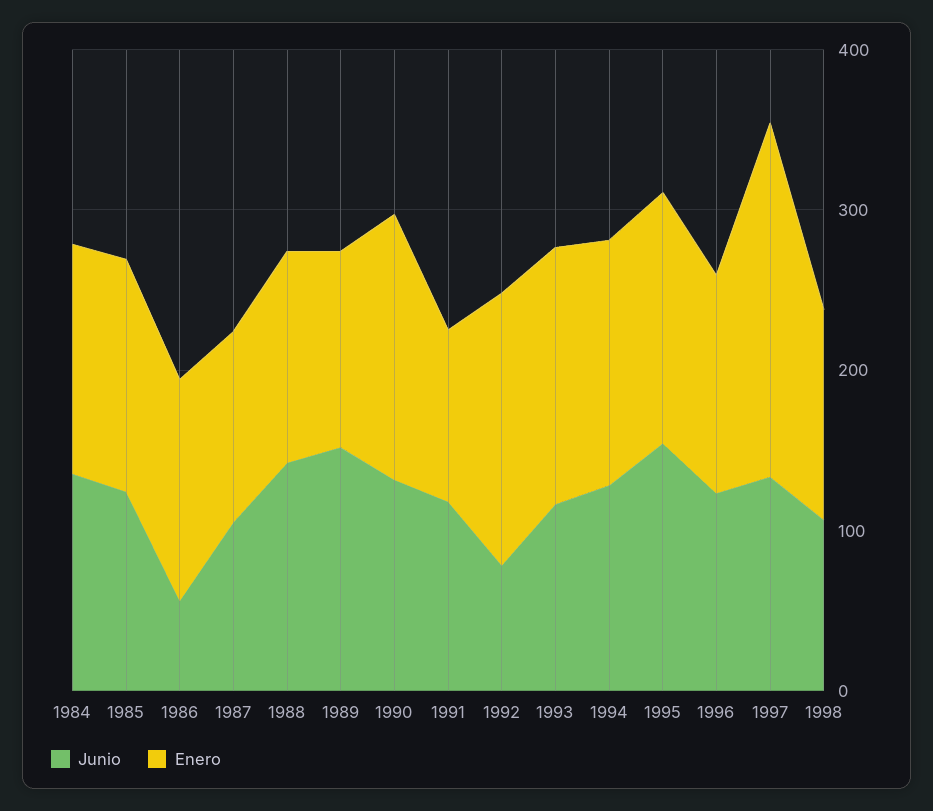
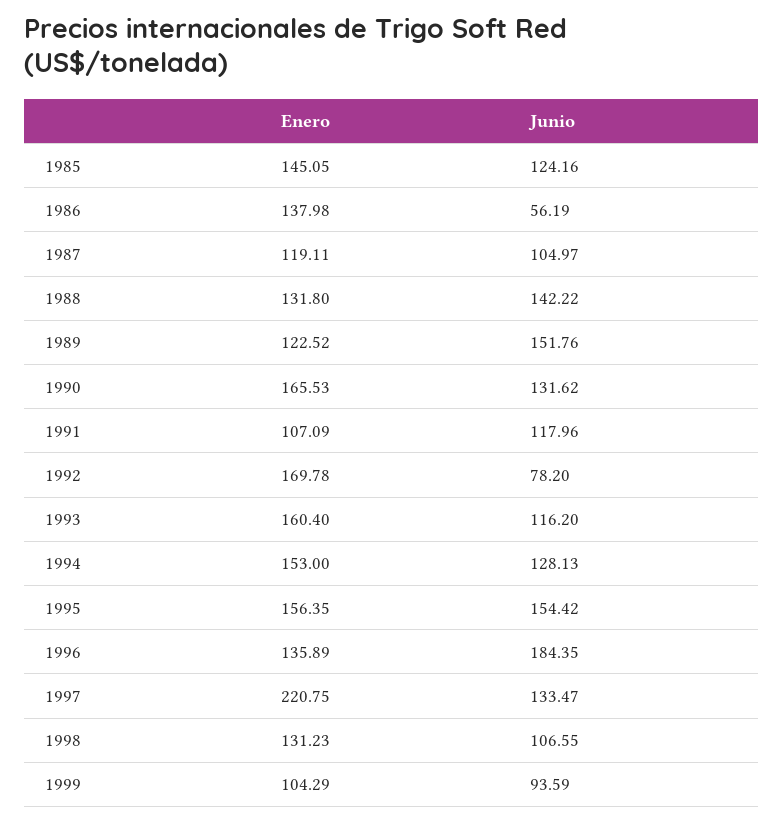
Junio, 1984: 140 -> none
Enero, 1984: 140 -> none
Junio, 1996: 120 -> 184.35
Enero, 1999: none -> 104.29
Junio, 1999: none -> 93.59

